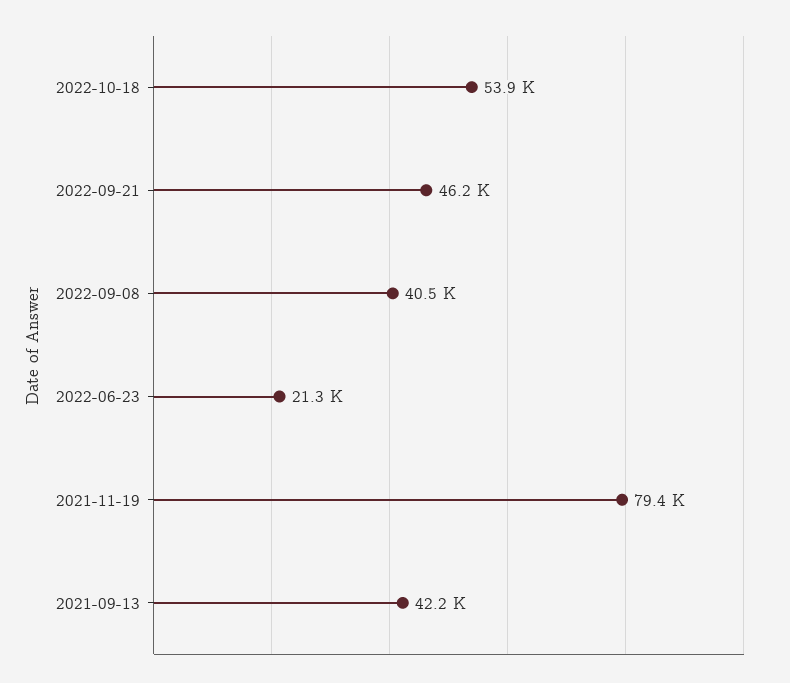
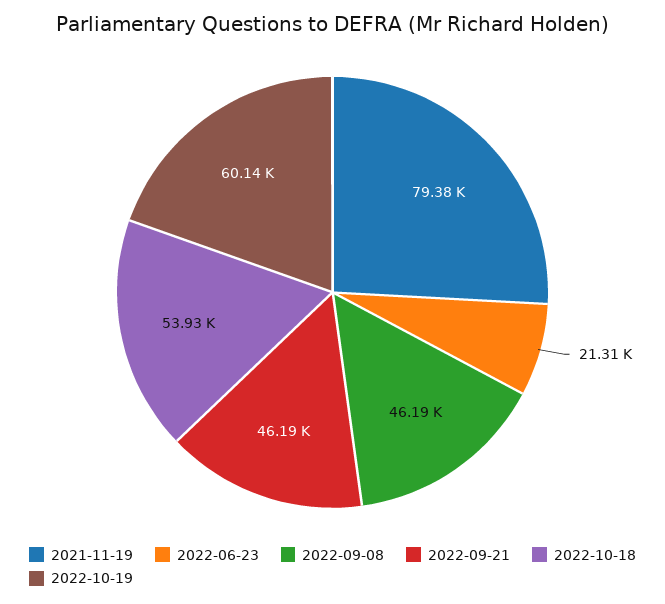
2022-09-08: 40500 -> 46190
2021-09-13: 42200 -> none
2022-10-19: none -> 60140

